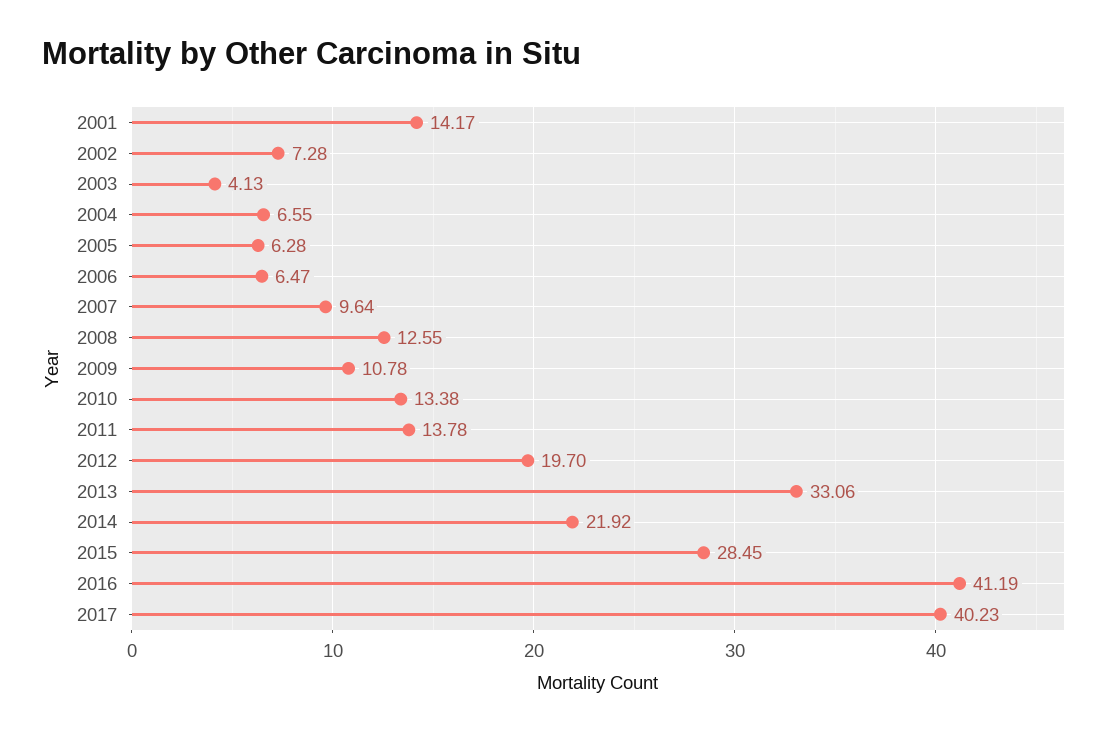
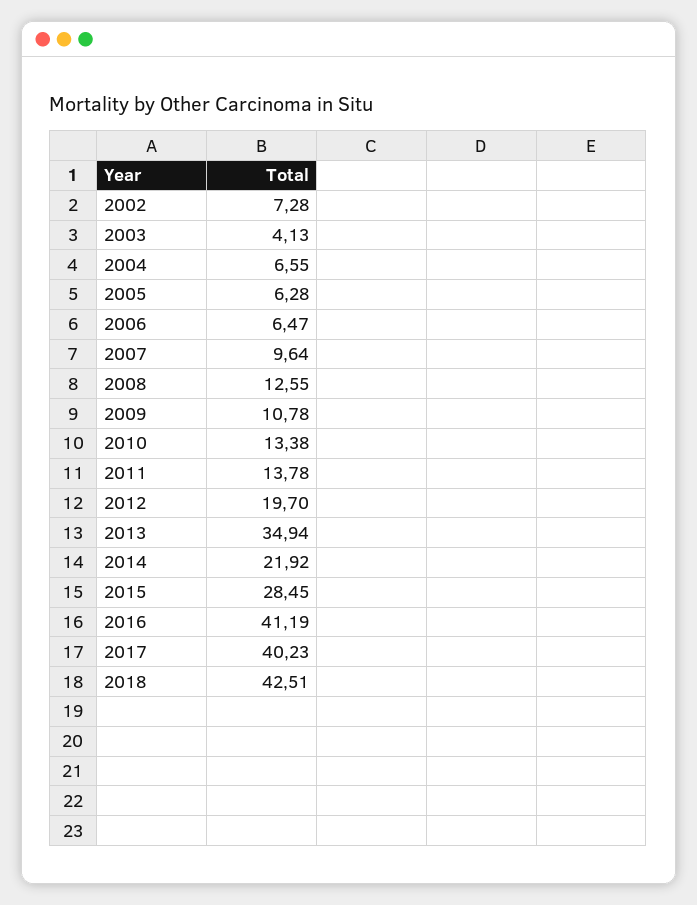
2001: 14.17 -> none
2013: 33.06 -> 34.94
2018: none -> 42.51

